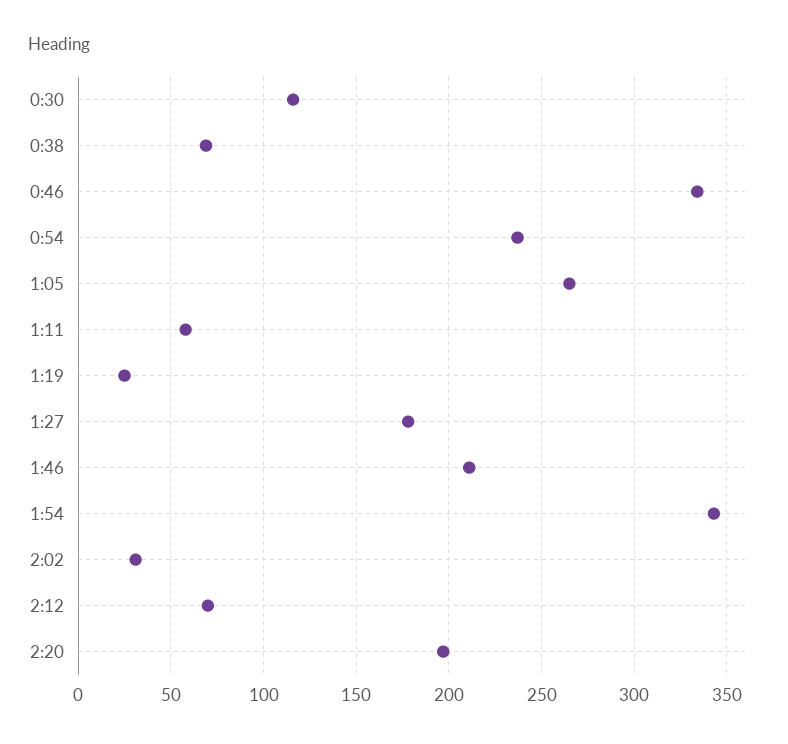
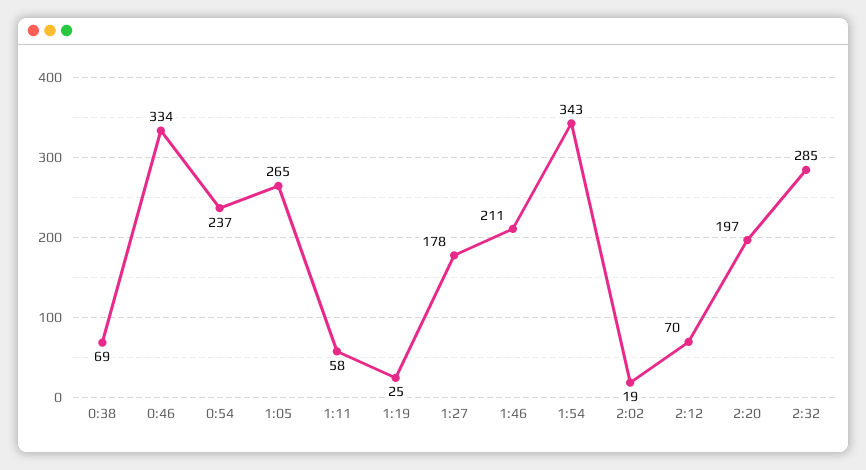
0:30: 115 -> none
2:02: 30 -> 19
2:32: none -> 285

